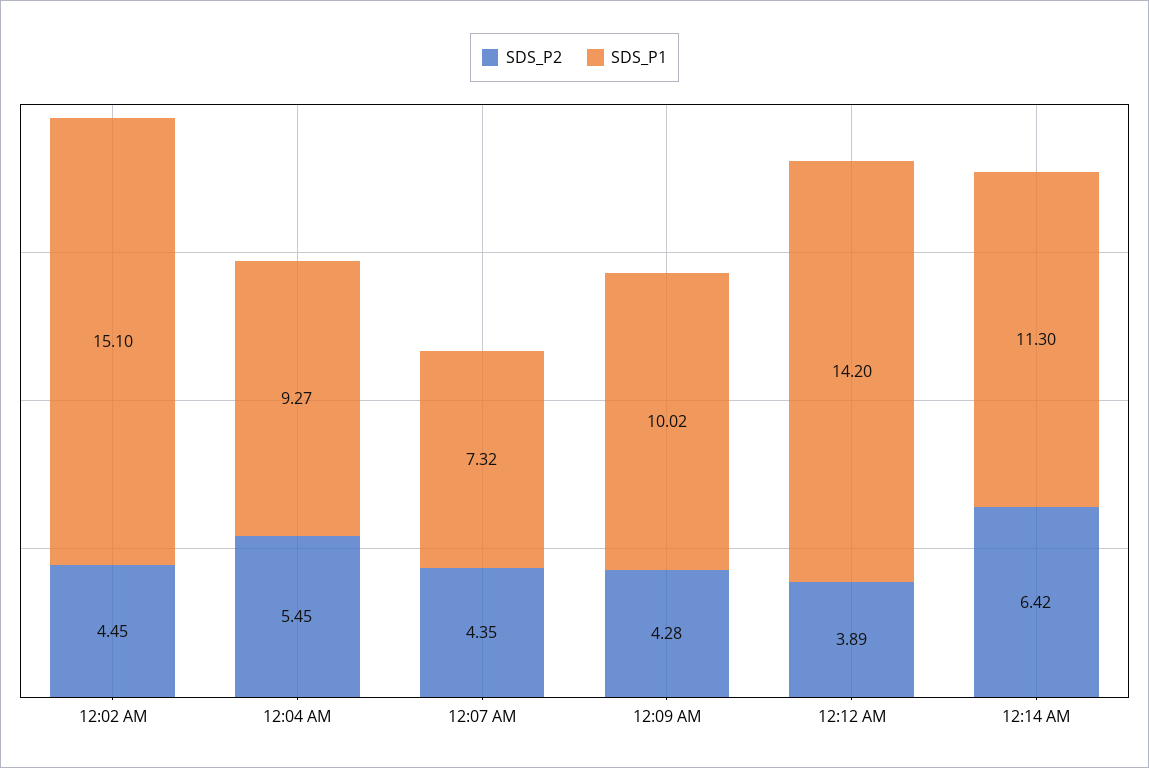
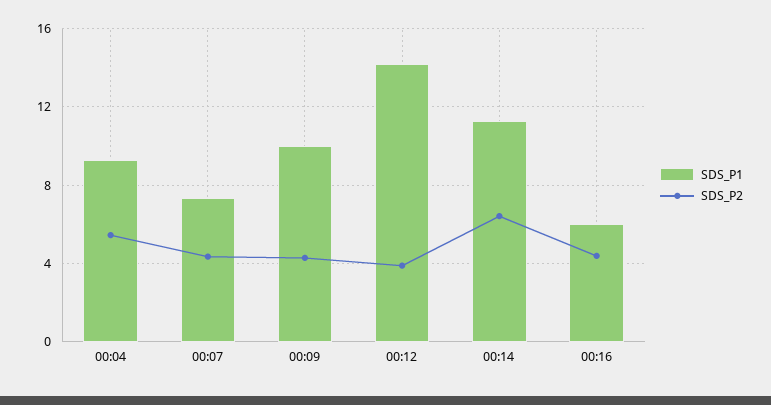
SDS_P2, 12:02 AM: 4.45 -> none
SDS_P1, 12:02 AM: 15.1 -> none
SDS_P1, 00:16: none -> 6
SDS_P2, 00:16: none -> 4.5

